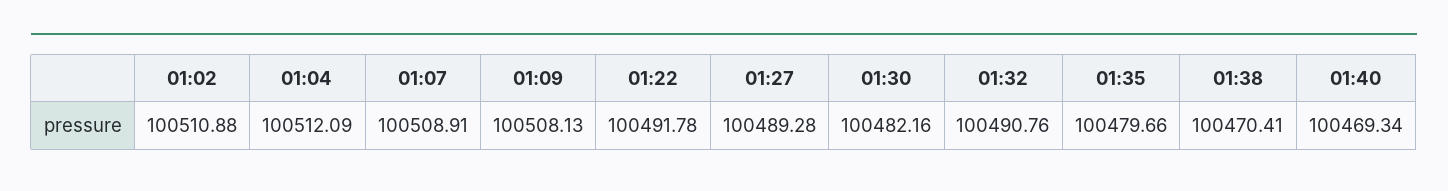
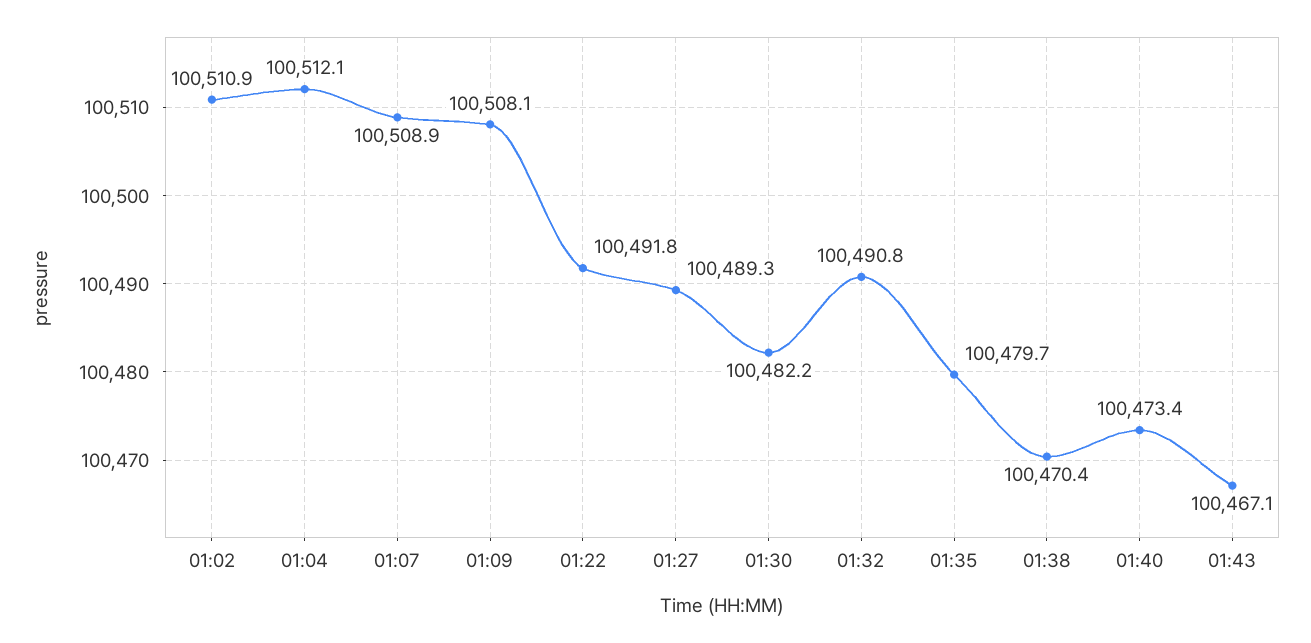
01:40: 100469.34 -> 100473.4
01:43: none -> 100467.1

